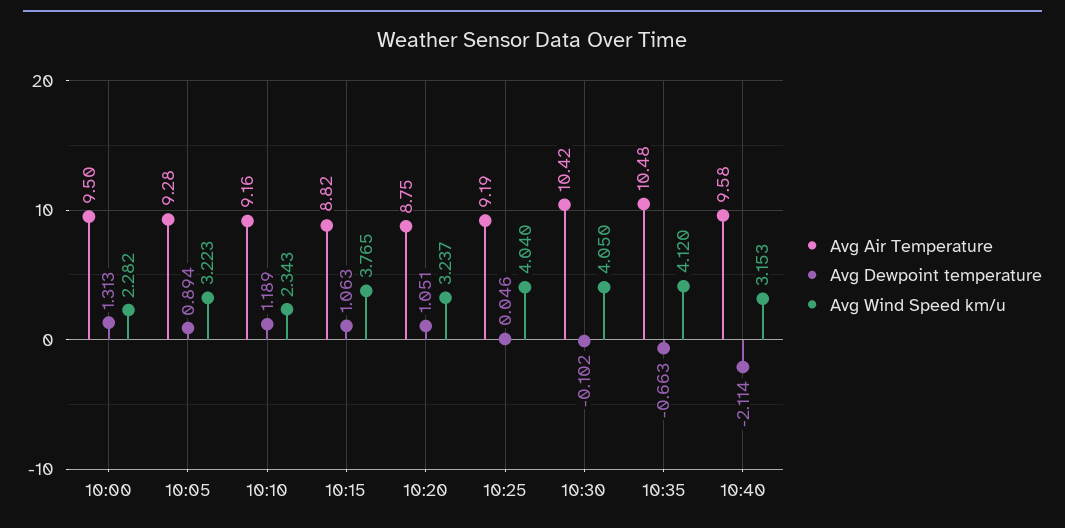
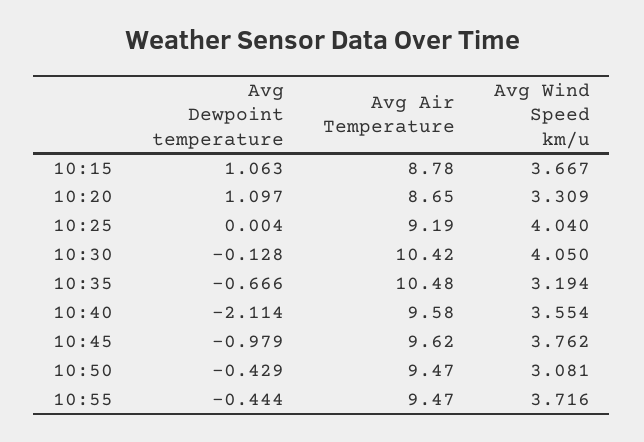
Avg Air Temperature, 10:00: 9.5 -> none
Avg Dewpoint temperature, 10:00: 1.313 -> none
Avg Wind Speed km/u, 10:00: 2.282 -> none
Avg Air Temperature, 10:05: 9.28 -> none
Avg Dewpoint temperature, 10:05: 0.894 -> none
Avg Wind Speed km/u, 10:05: 3.223 -> none
Avg Air Temperature, 10:10: 9.16 -> none
Avg Dewpoint temperature, 10:10: 1.189 -> none
Avg Wind Speed km/u, 10:10: 2.343 -> none
Avg Air Temperature, 10:15: 8.82 -> 8.78
Avg Wind Speed km/u, 10:15: 3.765 -> 3.667
Avg Air Temperature, 10:20: 8.75 -> 8.65
Avg Dewpoint temperature, 10:20: 1.051 -> 1.097
Avg Wind Speed km/u, 10:20: 3.237 -> 3.309
Avg Dewpoint temperature, 10:25: 0.046 -> 0.004
Avg Dewpoint temperature, 10:30: -0.102 -> -0.128
Avg Dewpoint temperature, 10:35: -0.663 -> -0.666
Avg Wind Speed km/u, 10:35: 4.12 -> 3.194
Avg Wind Speed km/u, 10:40: 3.153 -> 3.554
Avg Dewpoint temperature, 10:45: none -> -0.979
Avg Air Temperature, 10:45: none -> 9.62
Avg Wind Speed km/u, 10:45: none -> 3.762
Avg Dewpoint temperature, 10:50: none -> -0.429
Avg Air Temperature, 10:50: none -> 9.47
Avg Wind Speed km/u, 10:50: none -> 3.081
Avg Dewpoint temperature, 10:55: none -> -0.444
Avg Air Temperature, 10:55: none -> 9.47
Avg Wind Speed km/u, 10:55: none -> 3.716

